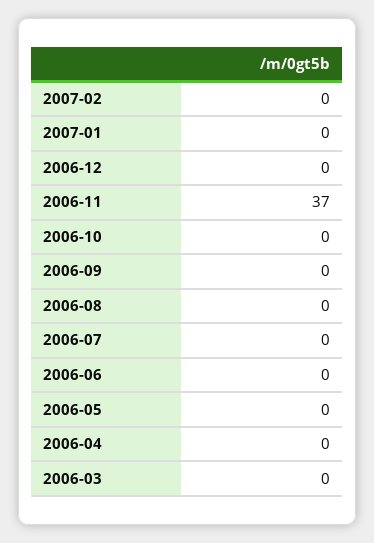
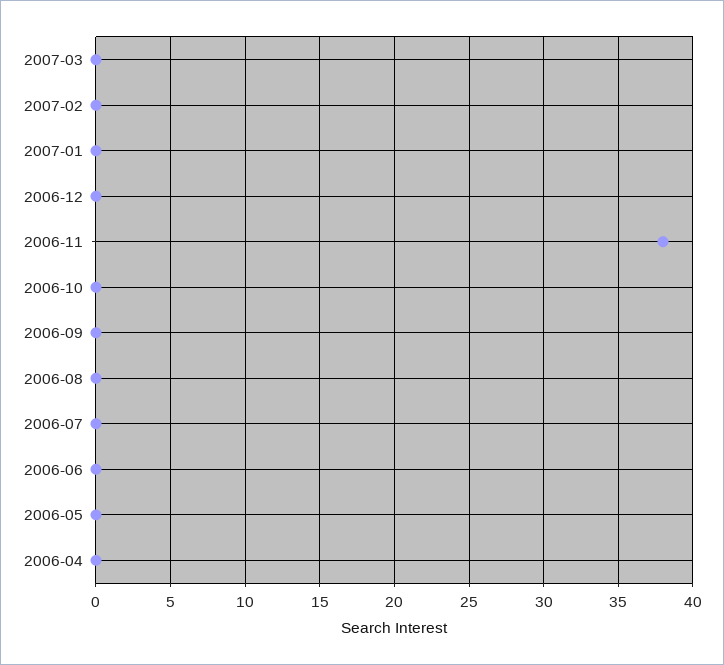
2006-11: 37 -> 38
2006-03: 0 -> none
2007-03: none -> 0

